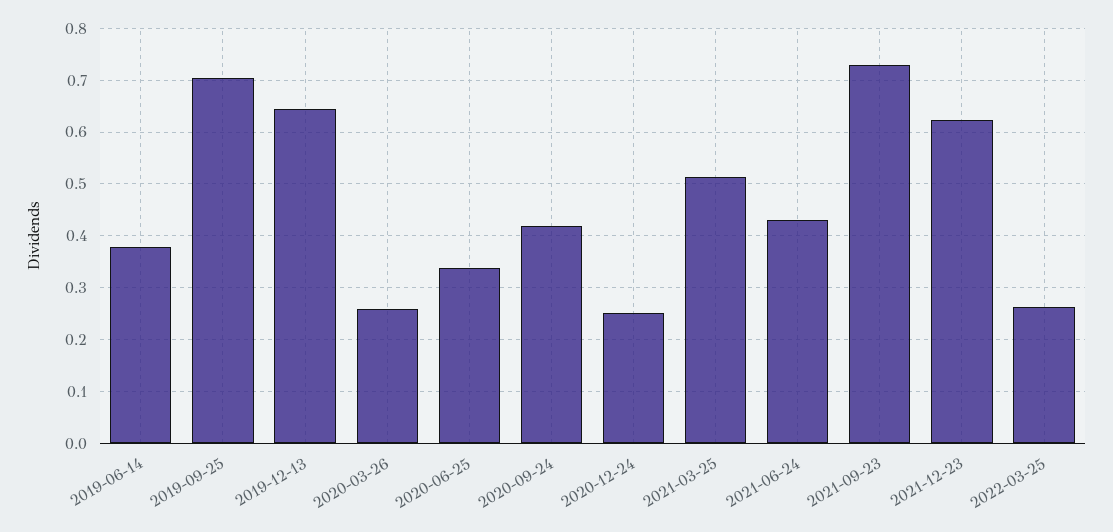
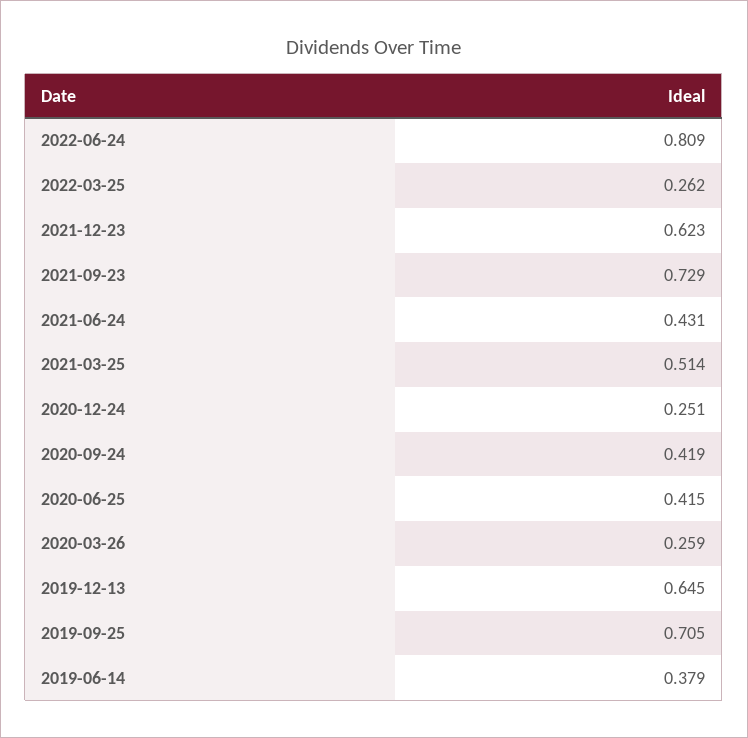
2020-06-25: 0.34 -> 0.415
2022-06-24: none -> 0.809

